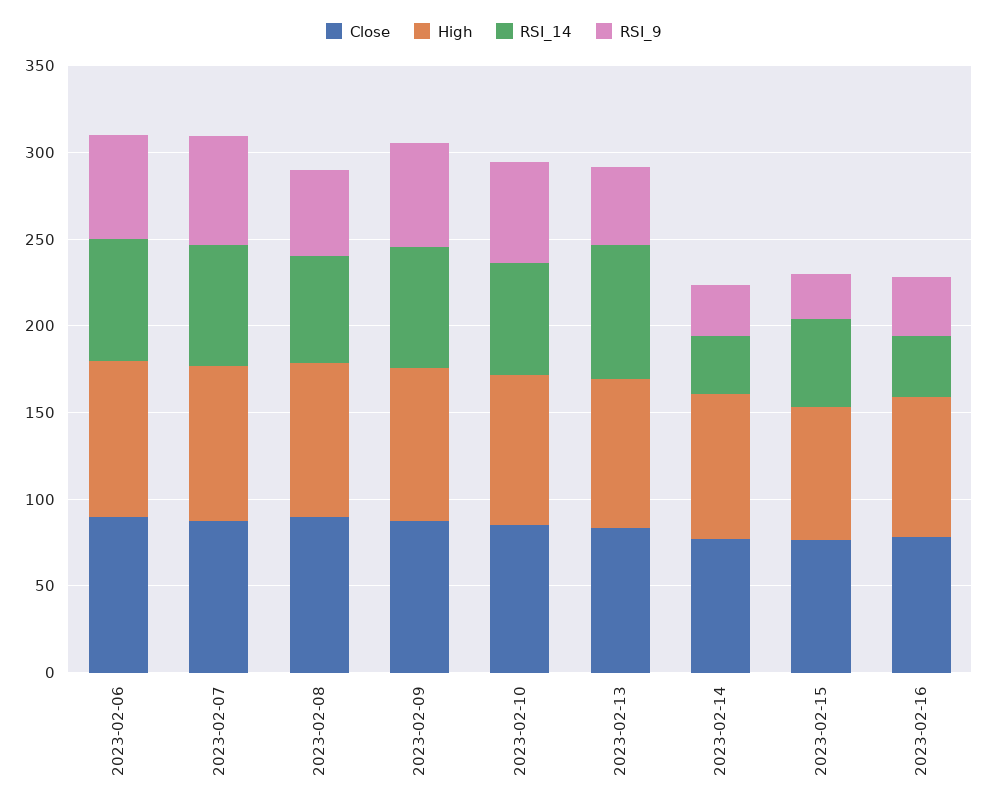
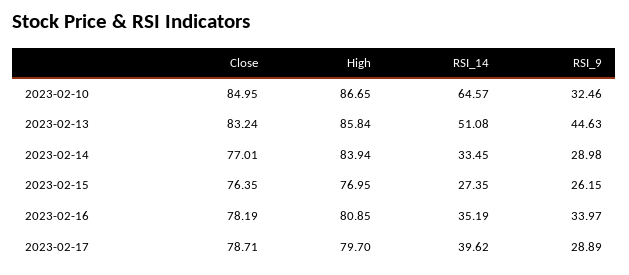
Close, 2023-02-06: 90 -> none
High, 2023-02-06: 90 -> none
RSI_14, 2023-02-06: 70 -> none
RSI_9, 2023-02-06: 60 -> none
Close, 2023-02-07: 90 -> none
High, 2023-02-07: 90 -> none
RSI_14, 2023-02-07: 70 -> none
RSI_9, 2023-02-07: 60 -> none
Close, 2023-02-08: 90 -> none
High, 2023-02-08: 90 -> none
RSI_14, 2023-02-08: 60 -> none
RSI_9, 2023-02-08: 50 -> none
Close, 2023-02-09: 90 -> none
High, 2023-02-09: 90 -> none
RSI_14, 2023-02-09: 70 -> none
RSI_9, 2023-02-09: 60 -> none
RSI_9, 2023-02-10: 60 -> 32.46
RSI_14, 2023-02-13: 80 -> 51.08
RSI_14, 2023-02-15: 50 -> 27.35
Close, 2023-02-17: none -> 78.71
High, 2023-02-17: none -> 79.7
RSI_14, 2023-02-17: none -> 39.62
RSI_9, 2023-02-17: none -> 28.89

